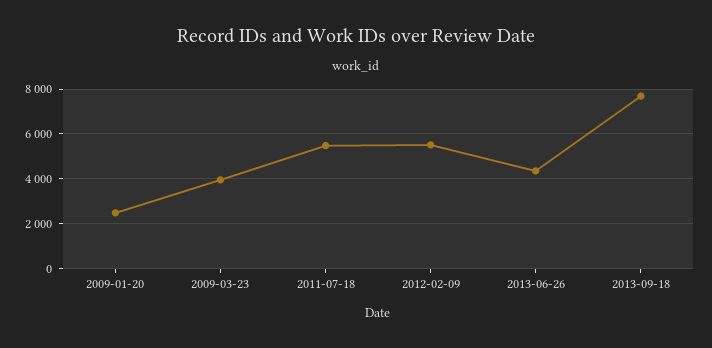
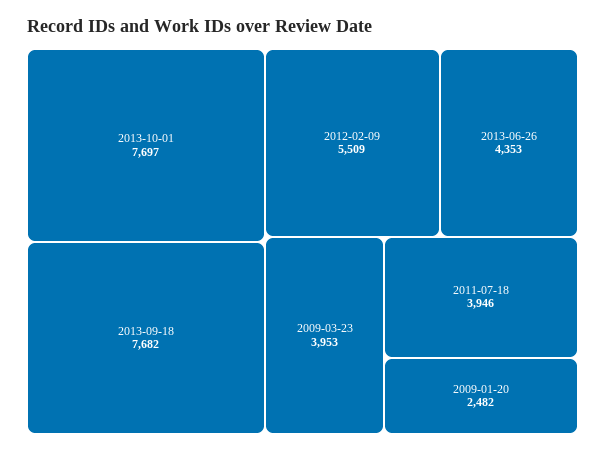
2011-07-18: 5500 -> 3946
2013-10-01: none -> 7697

